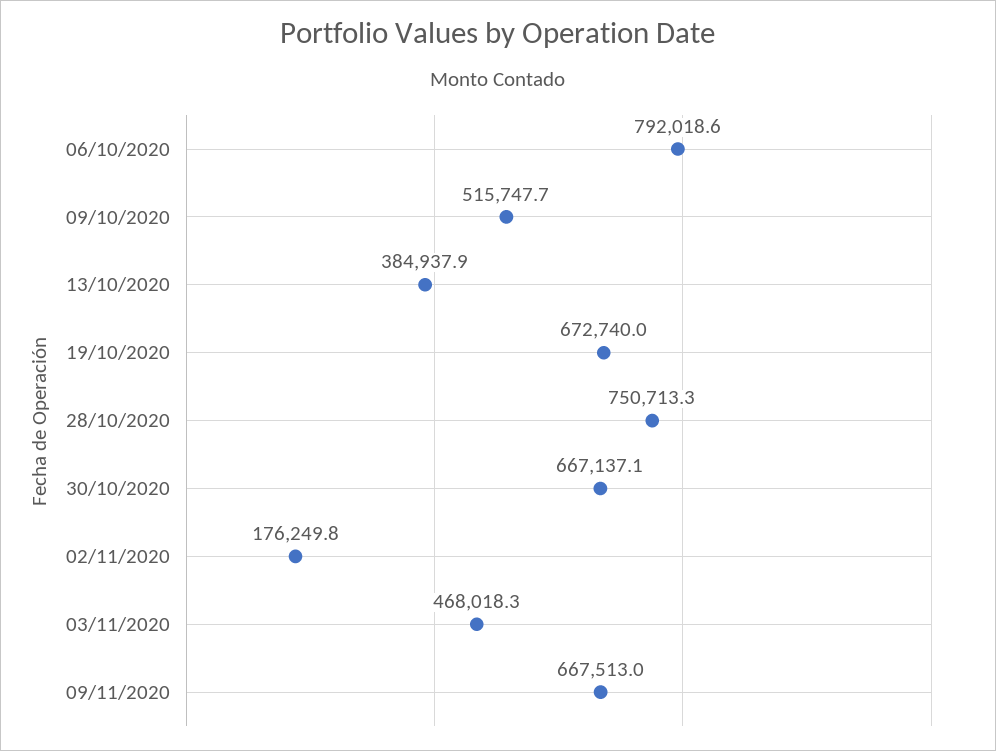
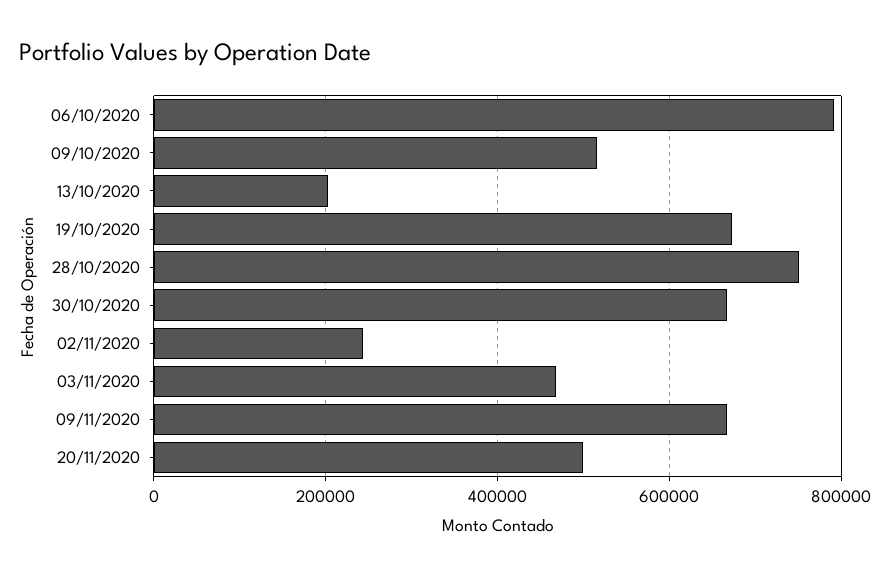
13/10/2020: 384937.9 -> 200000
02/11/2020: 176249.8 -> 240000
20/11/2020: none -> 500000

